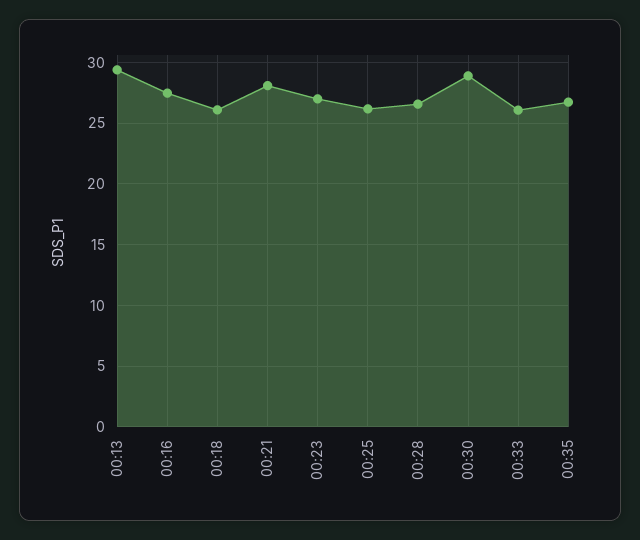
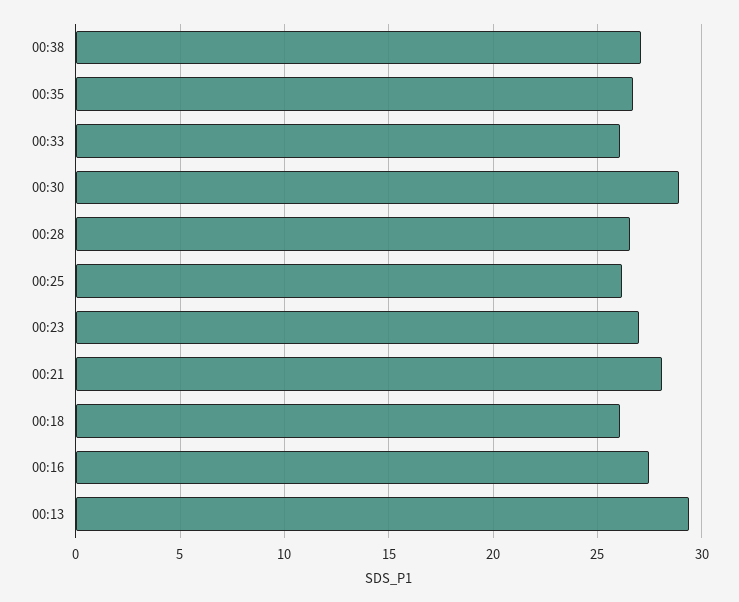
00:38: none -> 27

